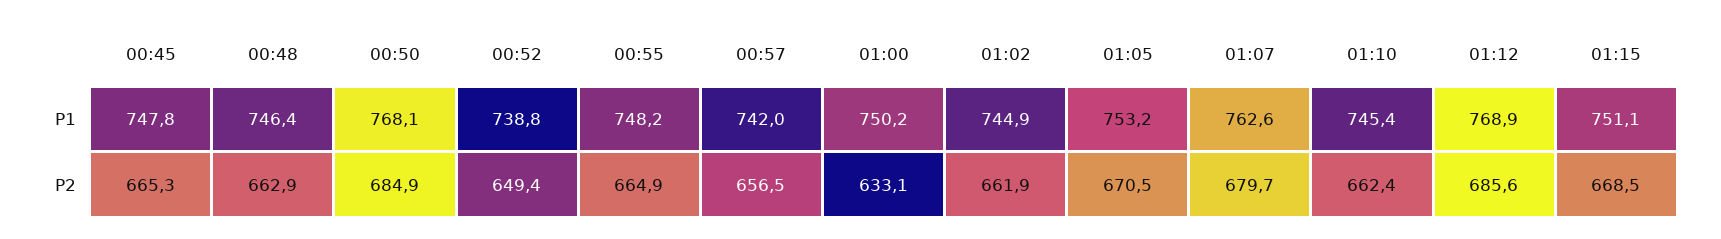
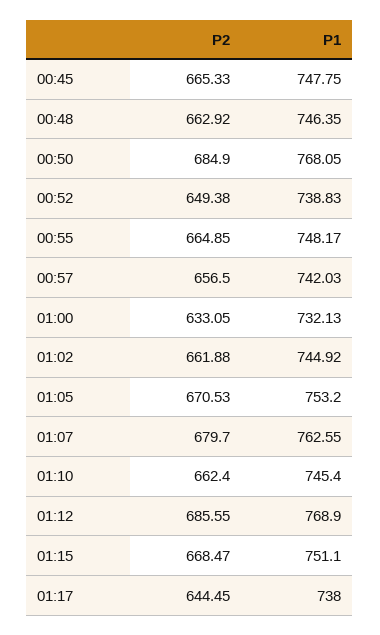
01:00, P1: 750.2 -> 732.13
01:17, P2: none -> 644.45
01:17, P1: none -> 738

